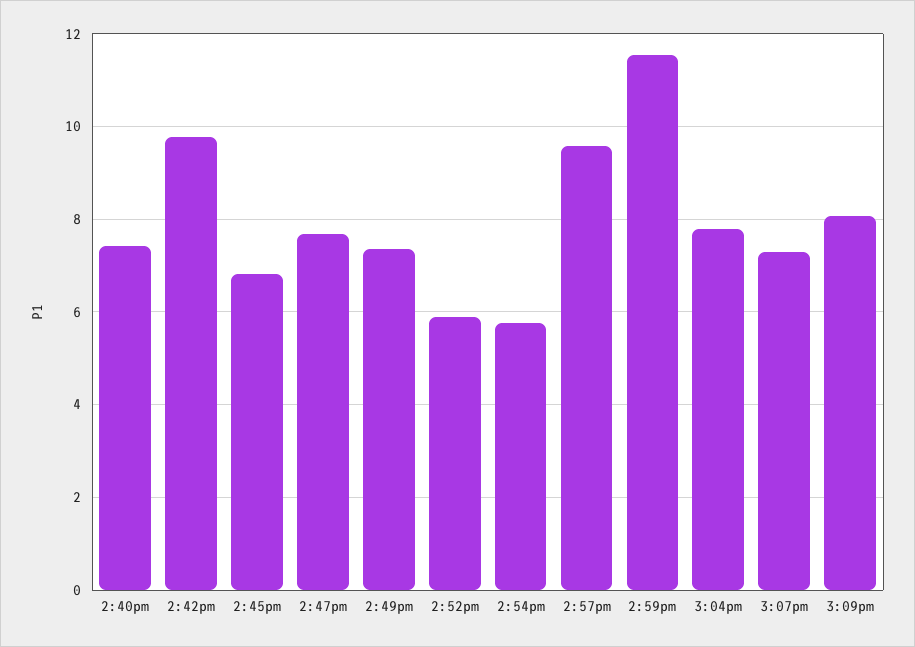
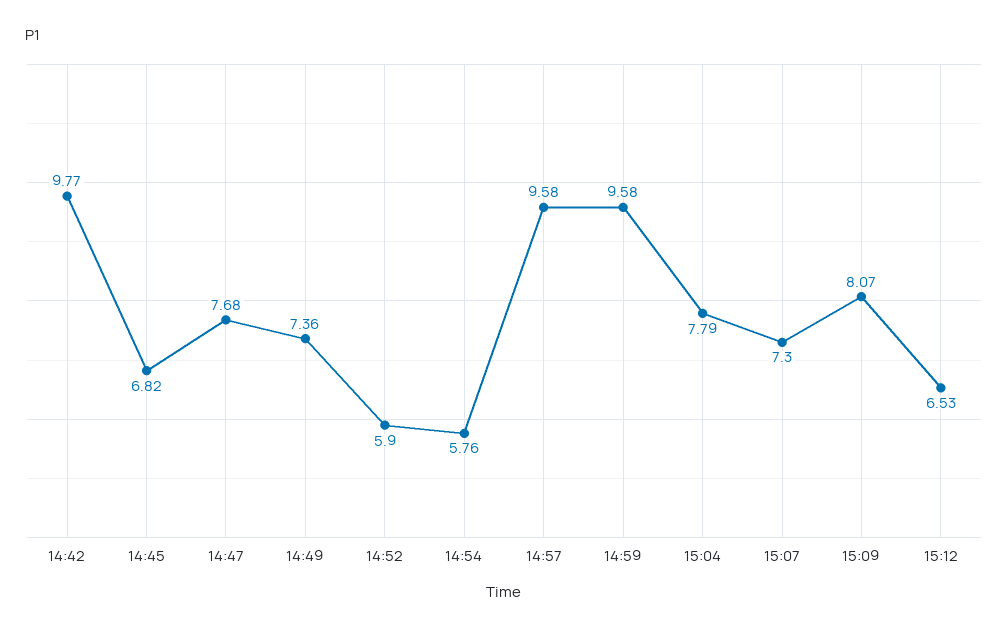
2:40pm: 7.4 -> none
2:59pm: 11.6 -> 9.58
15:12: none -> 6.53

